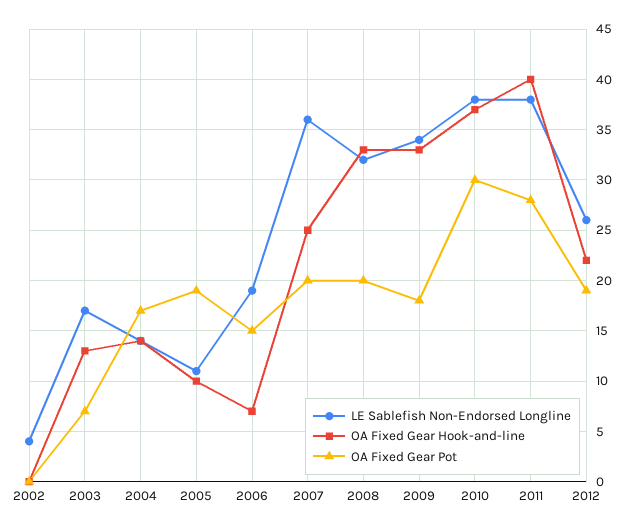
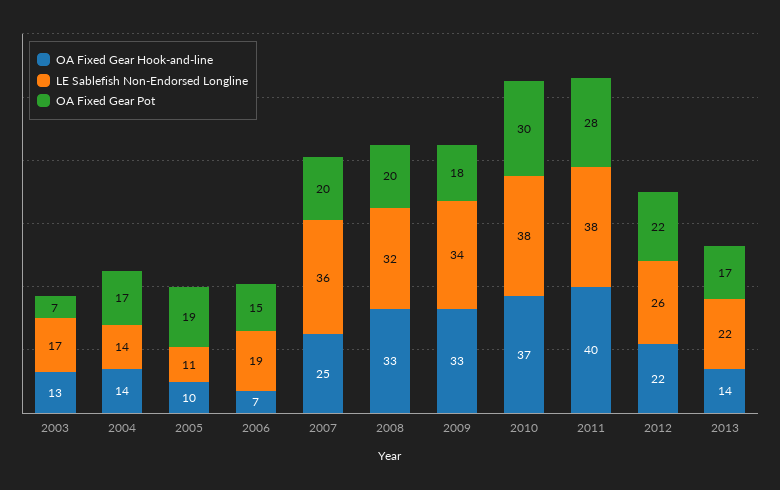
LE Sablefish Non-Endorsed Longline, 2002: 4 -> none
OA Fixed Gear Hook-and-line, 2002: 0 -> none
OA Fixed Gear Pot, 2002: 0 -> none
OA Fixed Gear Pot, 2012: 19 -> 22
OA Fixed Gear Hook-and-line, 2013: none -> 14
LE Sablefish Non-Endorsed Longline, 2013: none -> 22
OA Fixed Gear Pot, 2013: none -> 17

